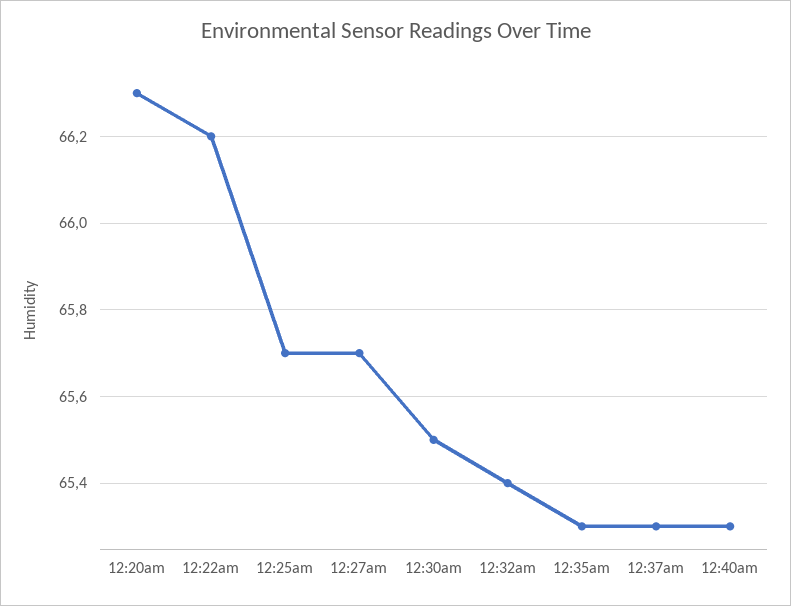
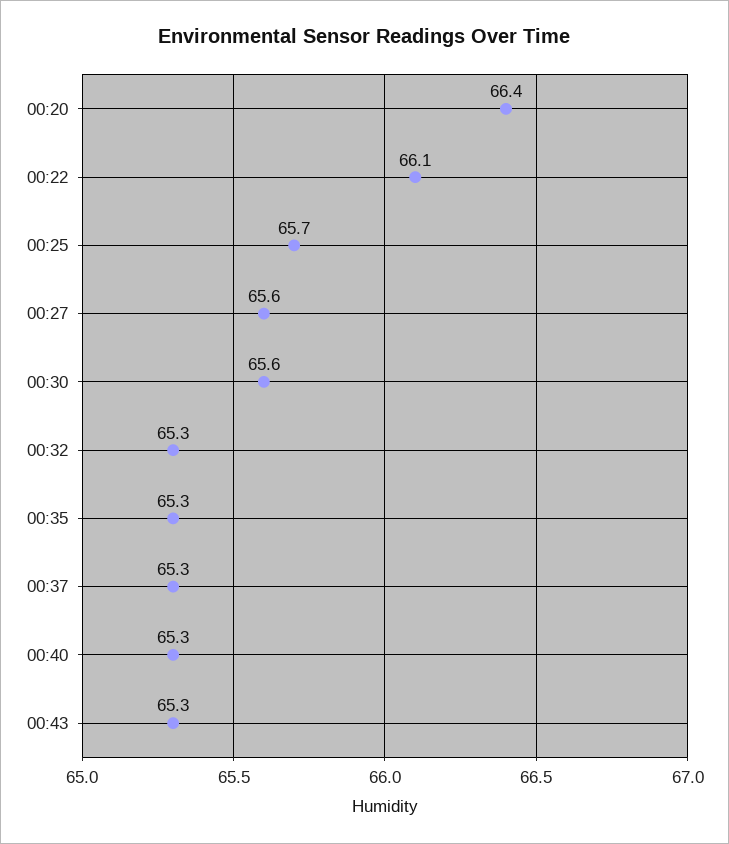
12:20am: 66.3 -> 66.4
12:22am: 66.2 -> 66.1
12:27am: 65.7 -> 65.6
12:30am: 65.5 -> 65.6
12:32am: 65.4 -> 65.3
00:43: none -> 65.3

